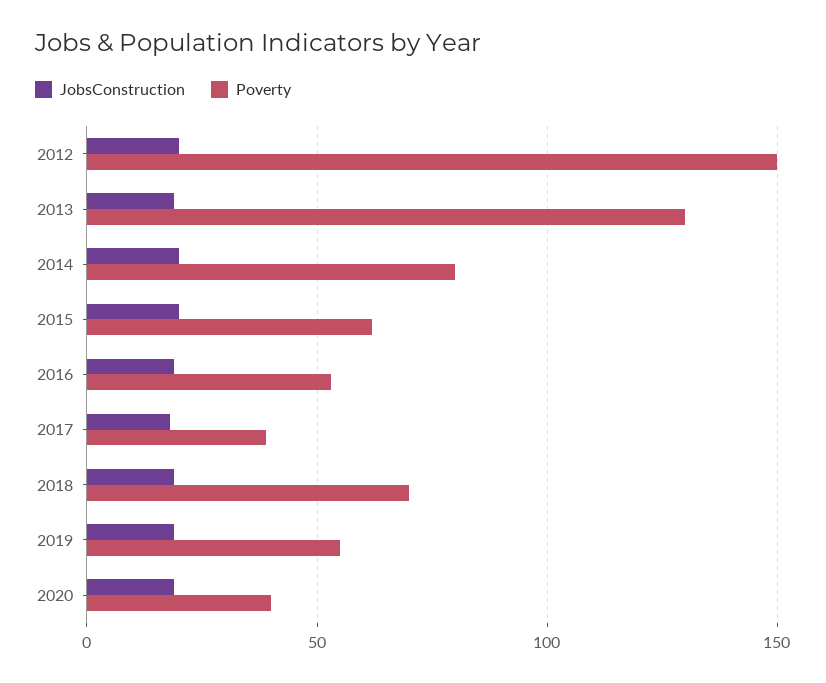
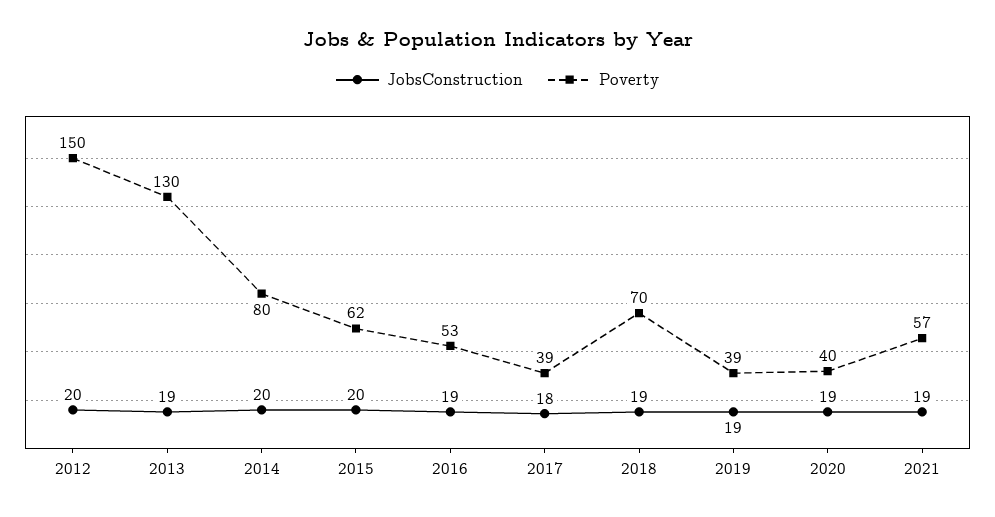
Poverty, 2019: 55 -> 39
JobsConstruction, 2021: none -> 19
Poverty, 2021: none -> 57

